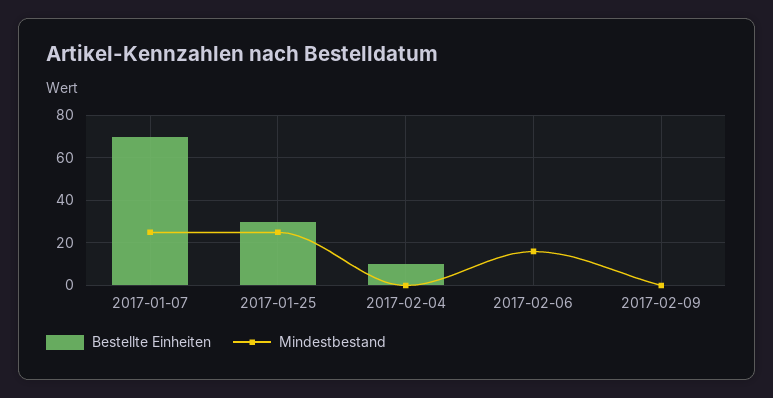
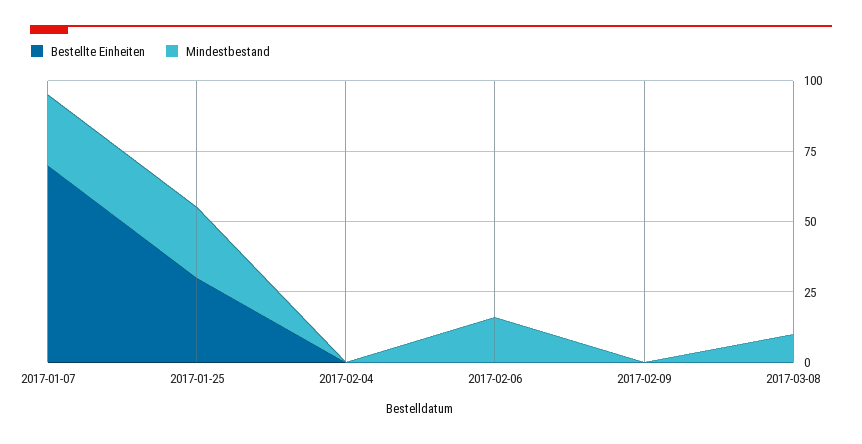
Bestellte Einheiten, 2017-02-04: 10 -> 0
Bestellte Einheiten, 2017-03-08: none -> 0
Mindestbestand, 2017-03-08: none -> 10

